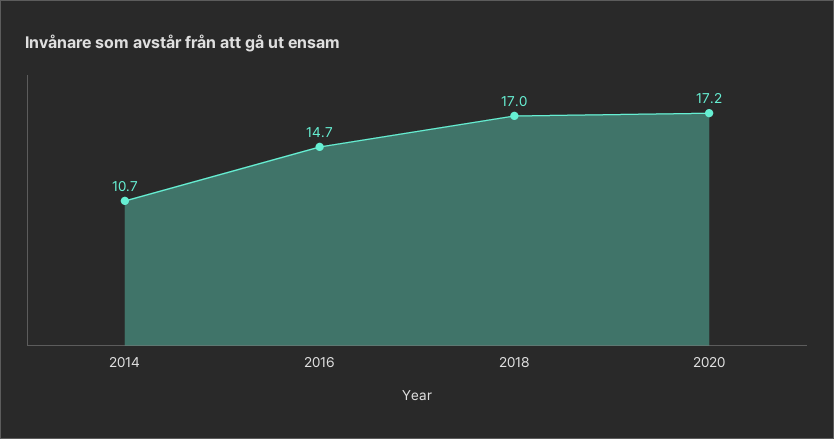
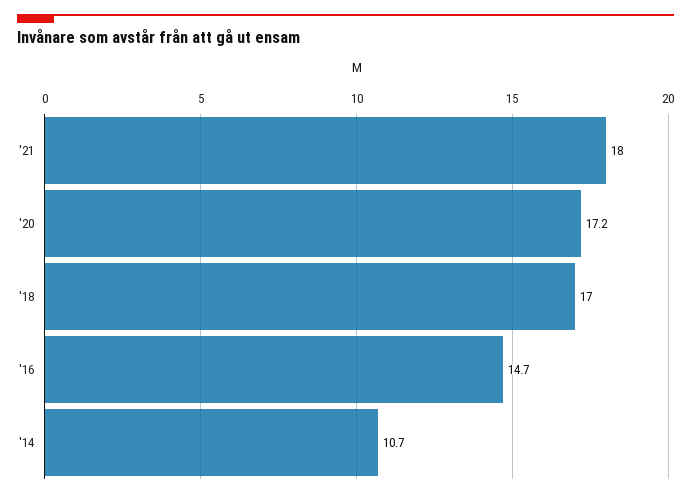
'21: none -> 18

